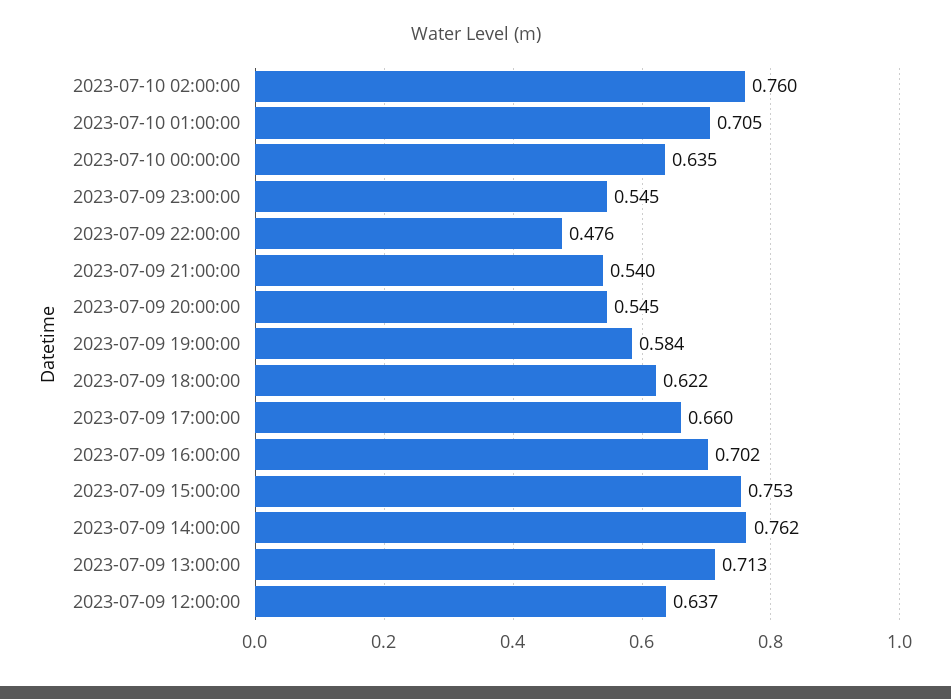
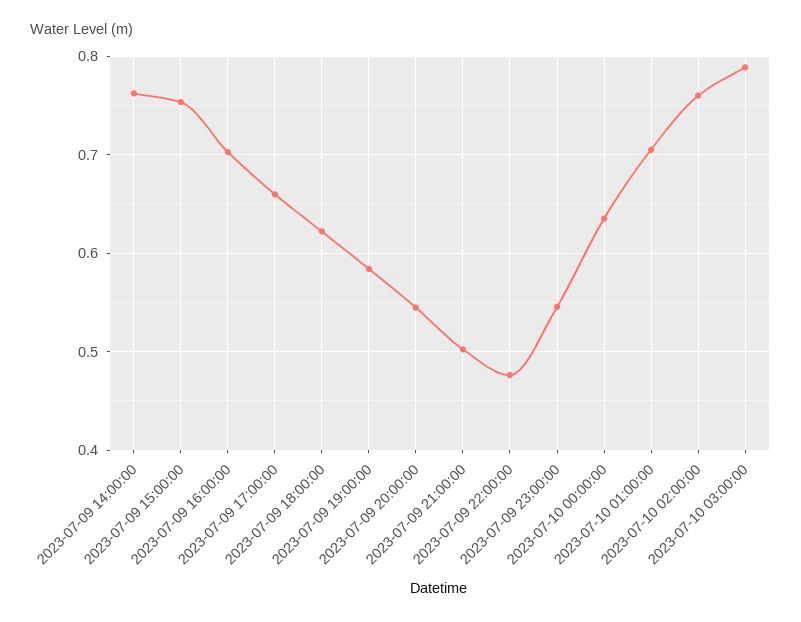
2023-07-09 21:00:00: 0.54 -> 0.5
2023-07-09 13:00:00: 0.713 -> none
2023-07-09 12:00:00: 0.637 -> none
2023-07-10 03:00:00: none -> 0.79

